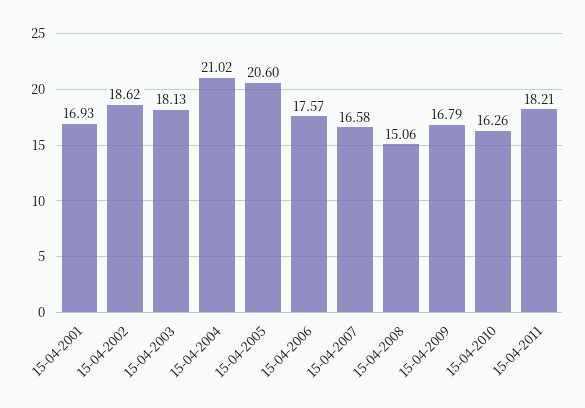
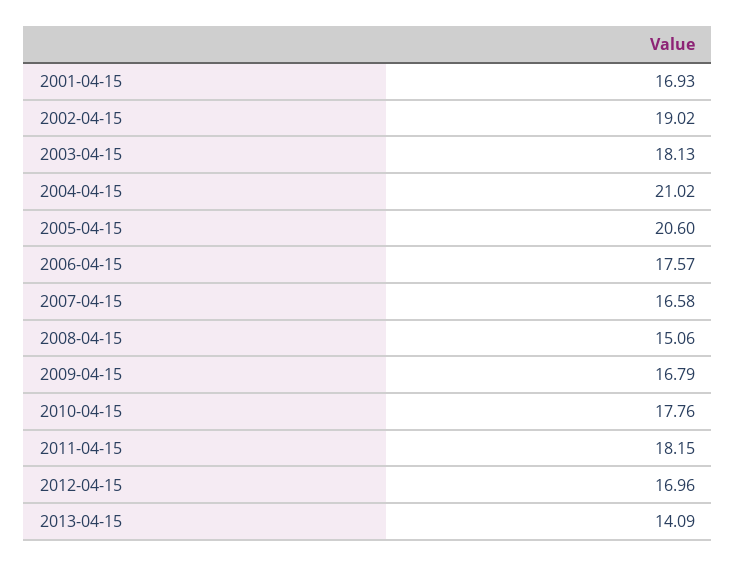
15-04-2002: 18.62 -> 19.02
15-04-2010: 16.26 -> 17.76
15-04-2011: 18.21 -> 18.15
2012-04-15: none -> 16.96
2013-04-15: none -> 14.09

